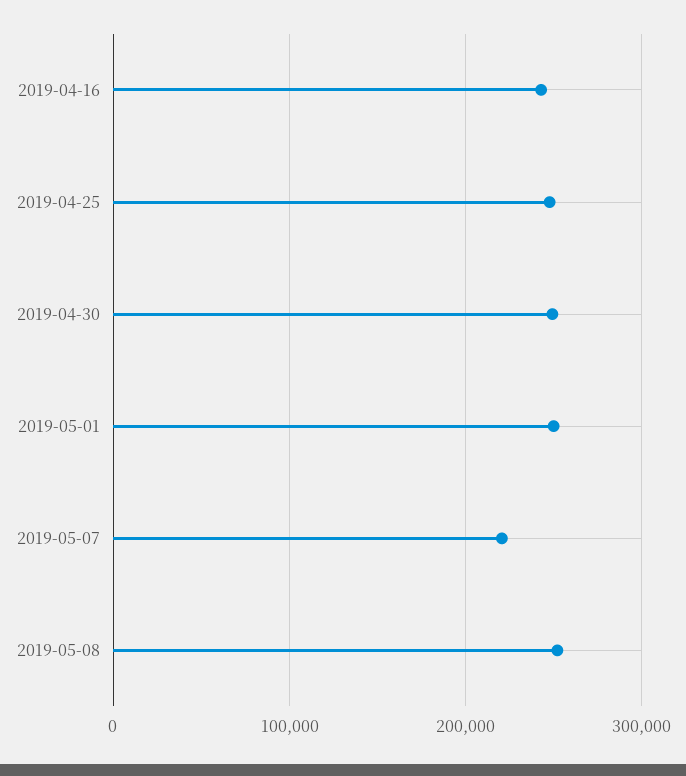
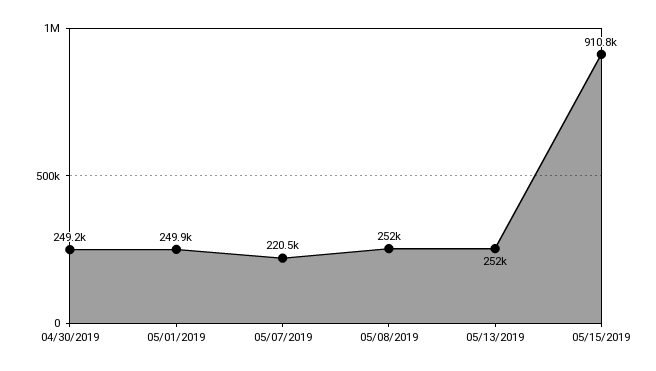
2019-04-16: 240000 -> none
2019-04-25: 250000 -> none
05/13/2019: none -> 252000
05/15/2019: none -> 910800

